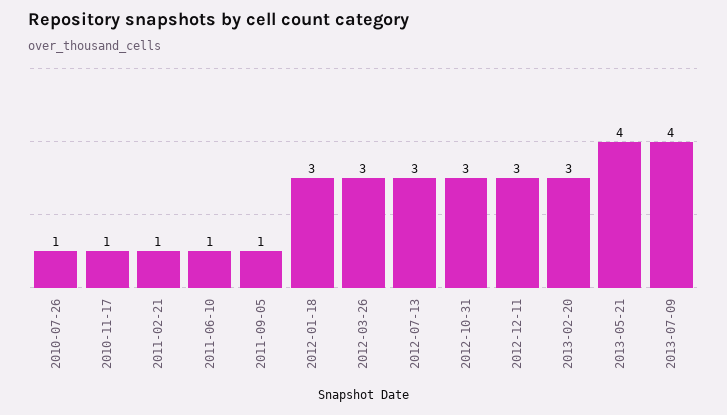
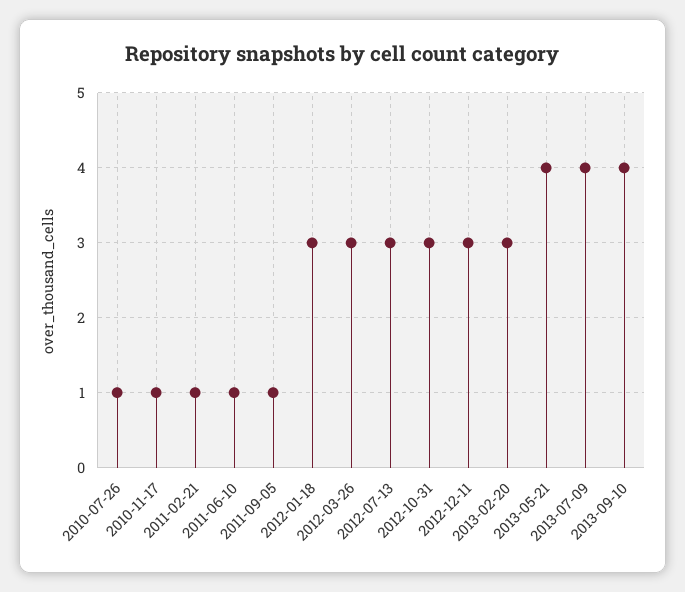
2013-09-10: none -> 4

